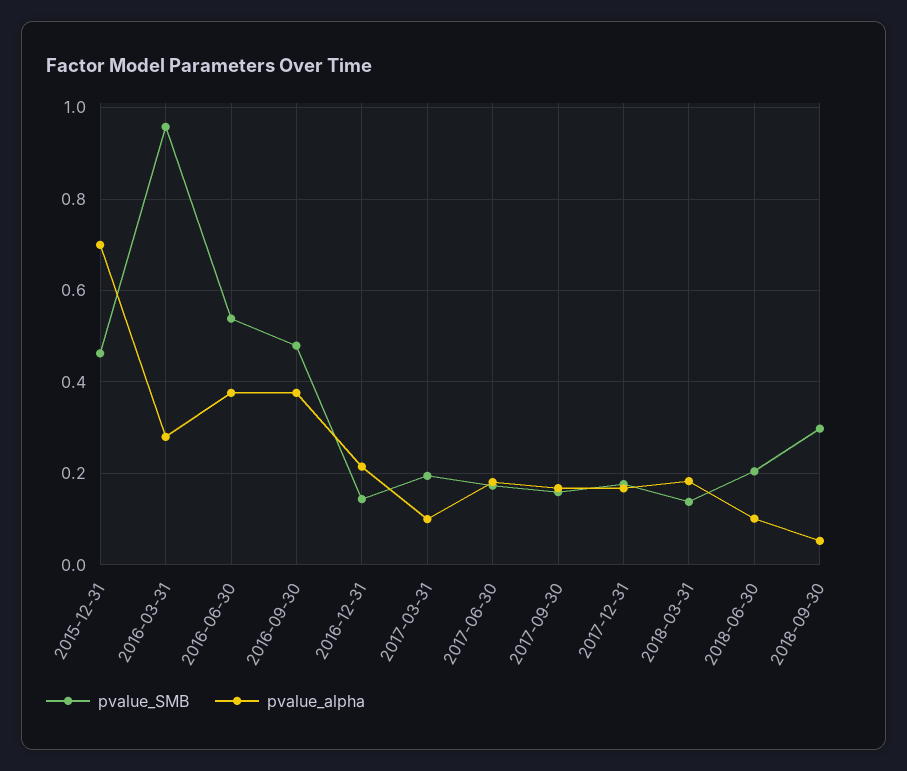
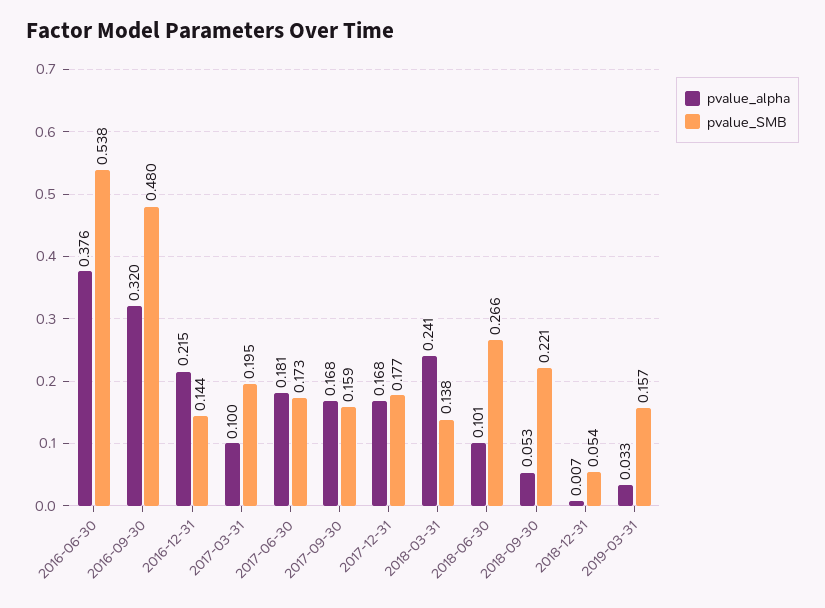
pvalue_SMB, 2015-12-31: 0.46 -> none
pvalue_alpha, 2015-12-31: 0.7 -> none
pvalue_SMB, 2016-03-31: 0.96 -> none
pvalue_alpha, 2016-03-31: 0.28 -> none
pvalue_alpha, 2016-09-30: 0.38 -> 0.32
pvalue_alpha, 2018-03-31: 0.18 -> 0.241
pvalue_SMB, 2018-06-30: 0.2 -> 0.266
pvalue_SMB, 2018-09-30: 0.3 -> 0.221
pvalue_alpha, 2018-12-31: none -> 0.007
pvalue_SMB, 2018-12-31: none -> 0.054
pvalue_alpha, 2019-03-31: none -> 0.033
pvalue_SMB, 2019-03-31: none -> 0.157

